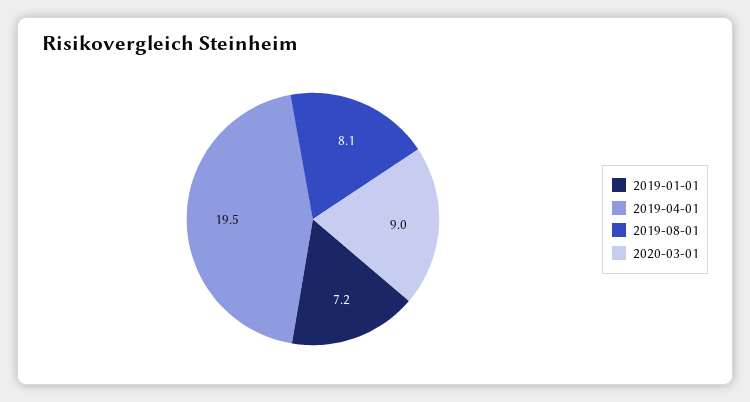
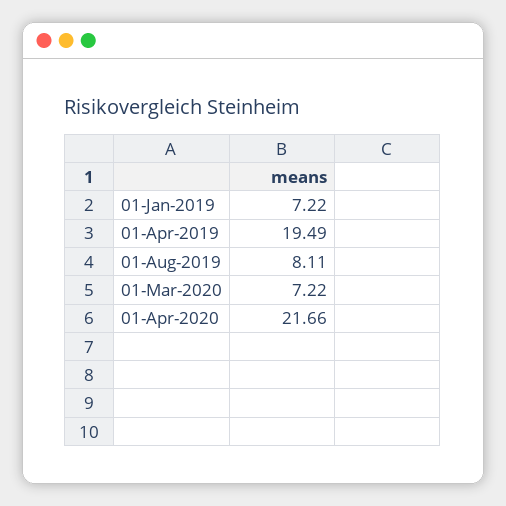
2020-03-01: 9 -> 7.22
01-Apr-2020: none -> 21.66

